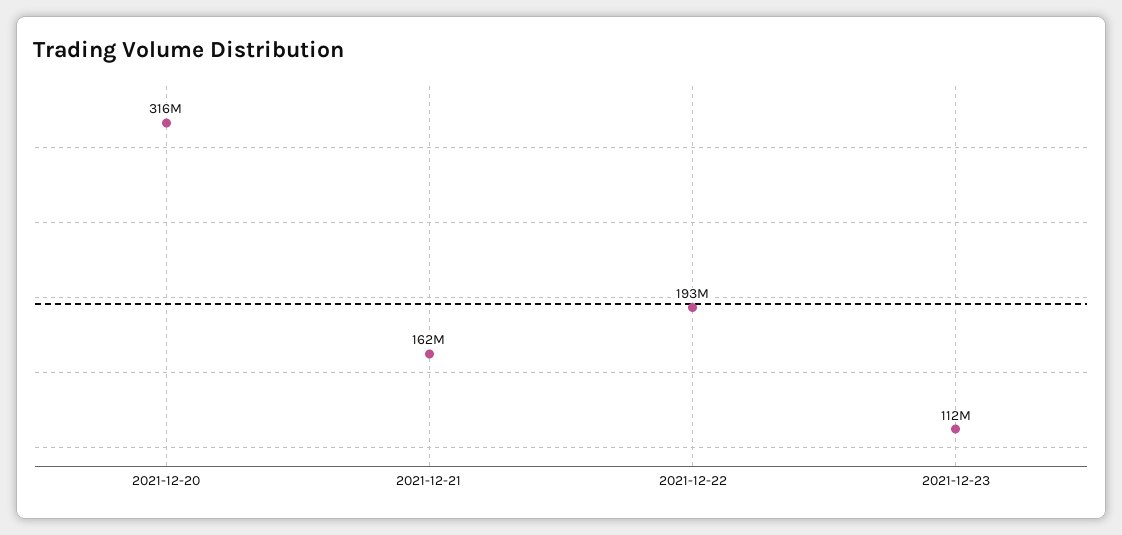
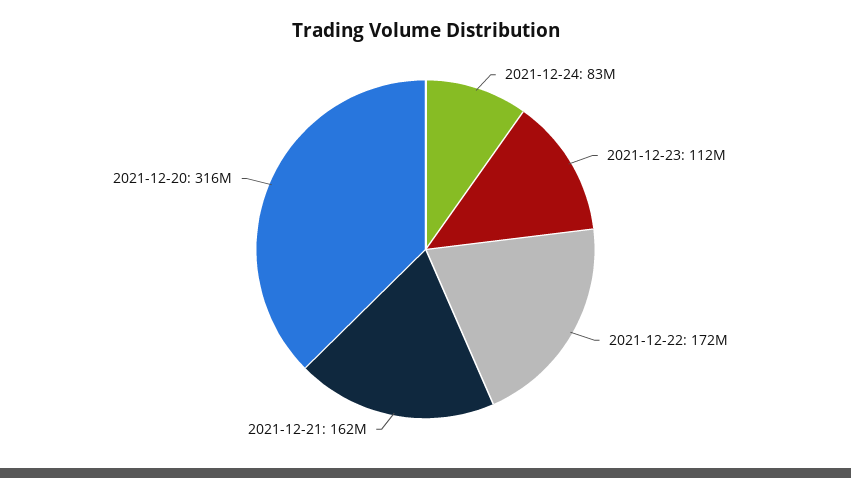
2021-12-22: 193000000 -> 172000000
2021-12-24: none -> 83000000

